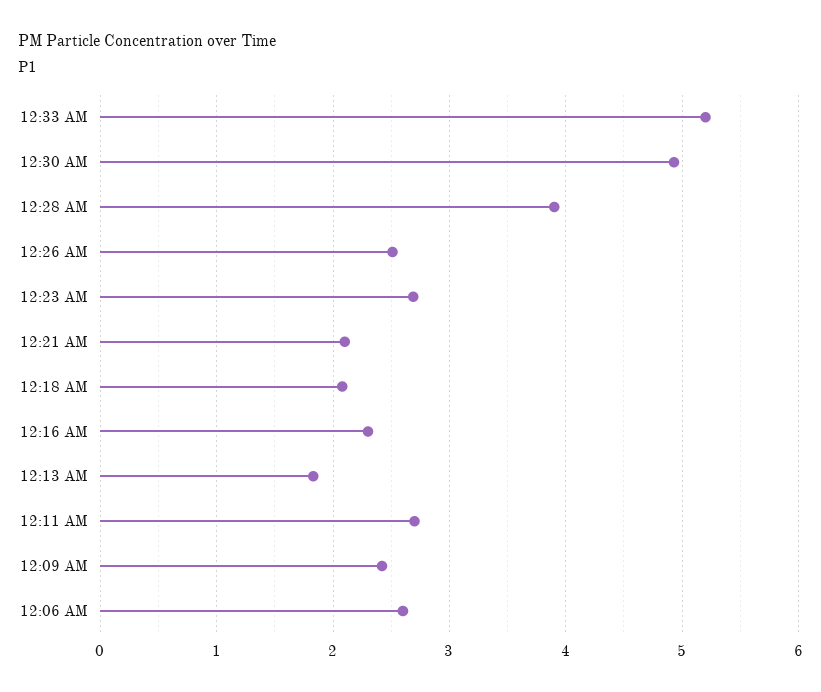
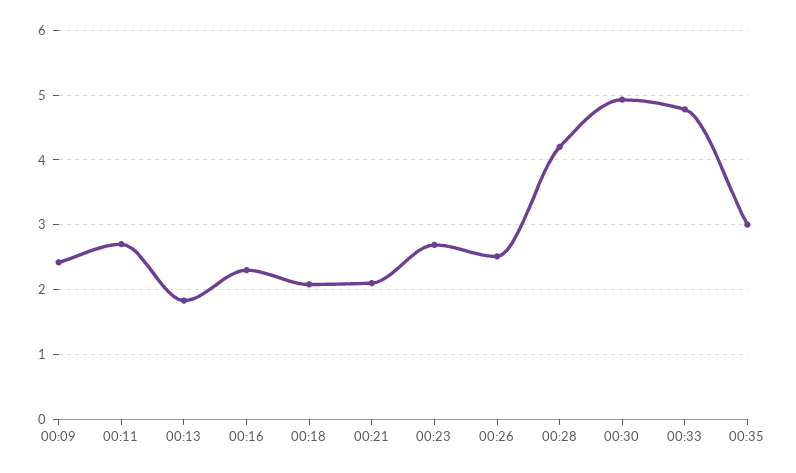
12:33 AM: 5.2 -> 4.8
12:28 AM: 3.9 -> 4.2
12:06 AM: 2.6 -> none
00:35: none -> 3

